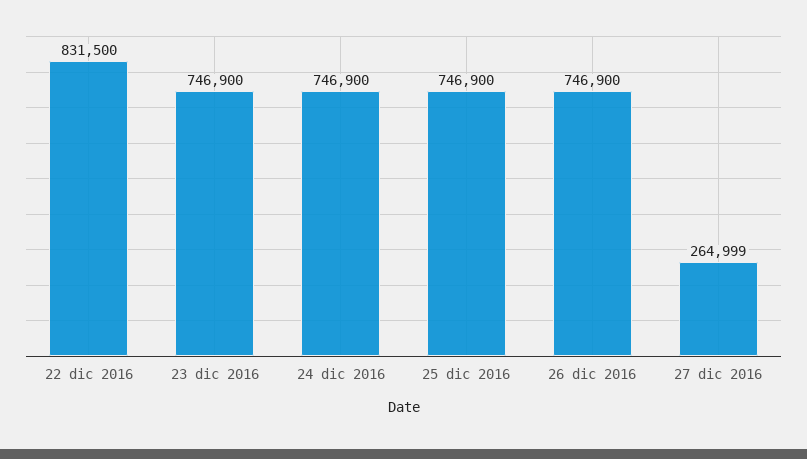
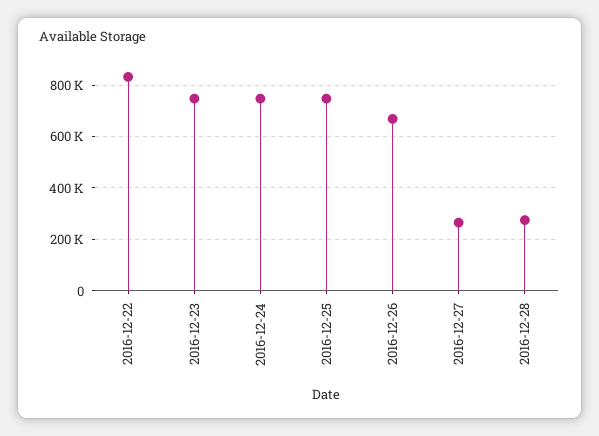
26 dic 2016: 746900 -> 675000
2016-12-28: none -> 275000

